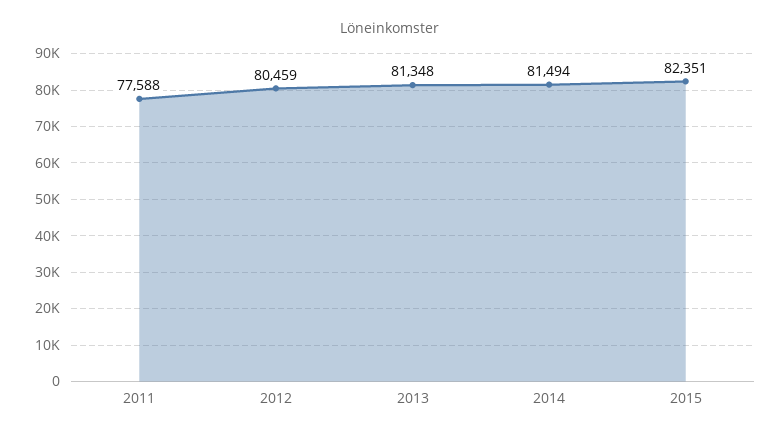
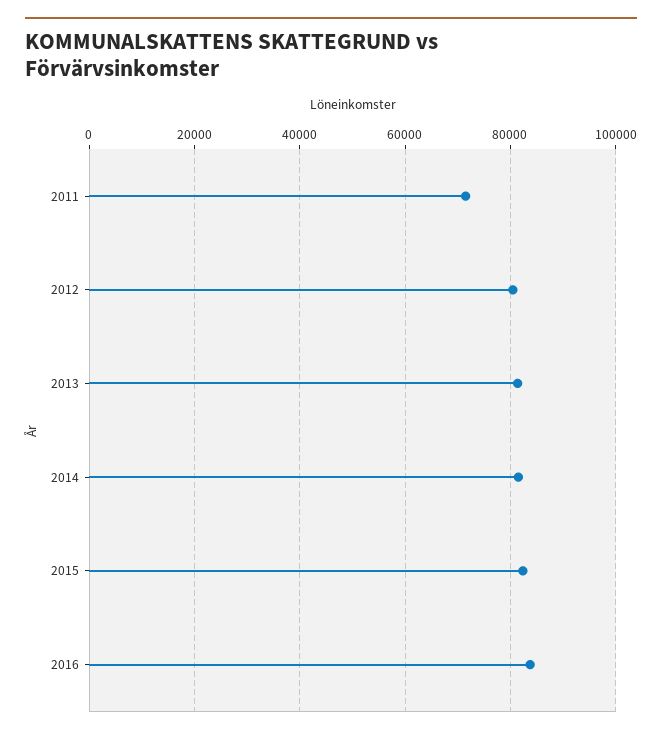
2011: 77588 -> 72000
2016: none -> 84000

